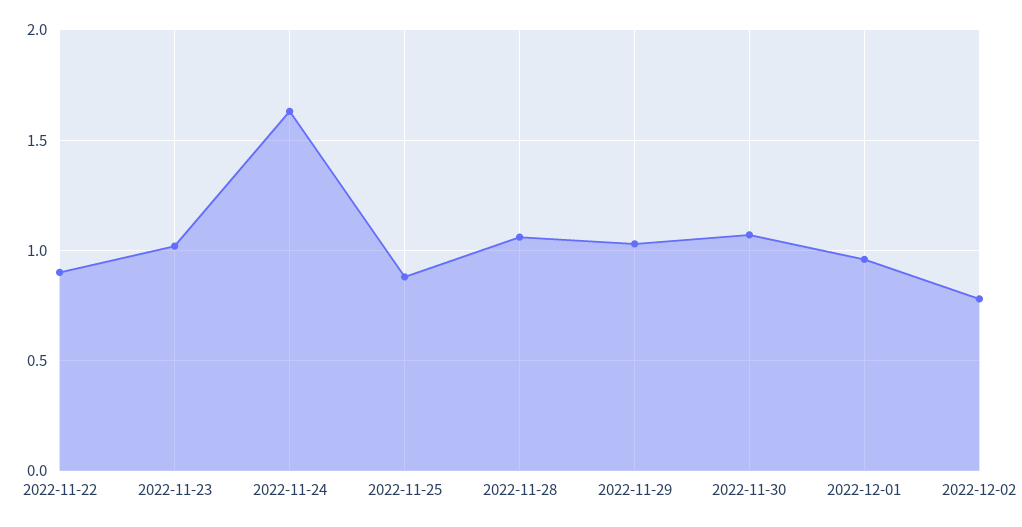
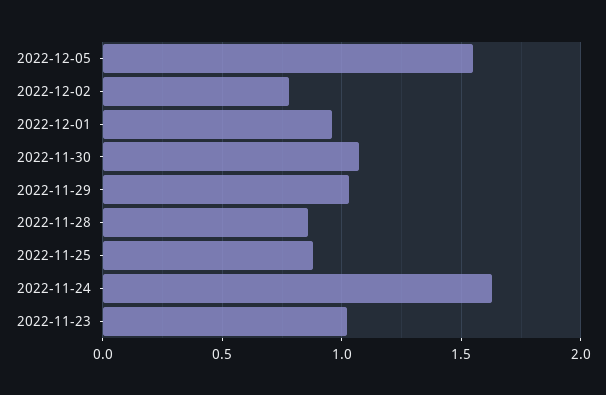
2022-11-22: 0.9 -> none
2022-11-28: 1.05 -> 0.85
2022-12-05: none -> 1.55

